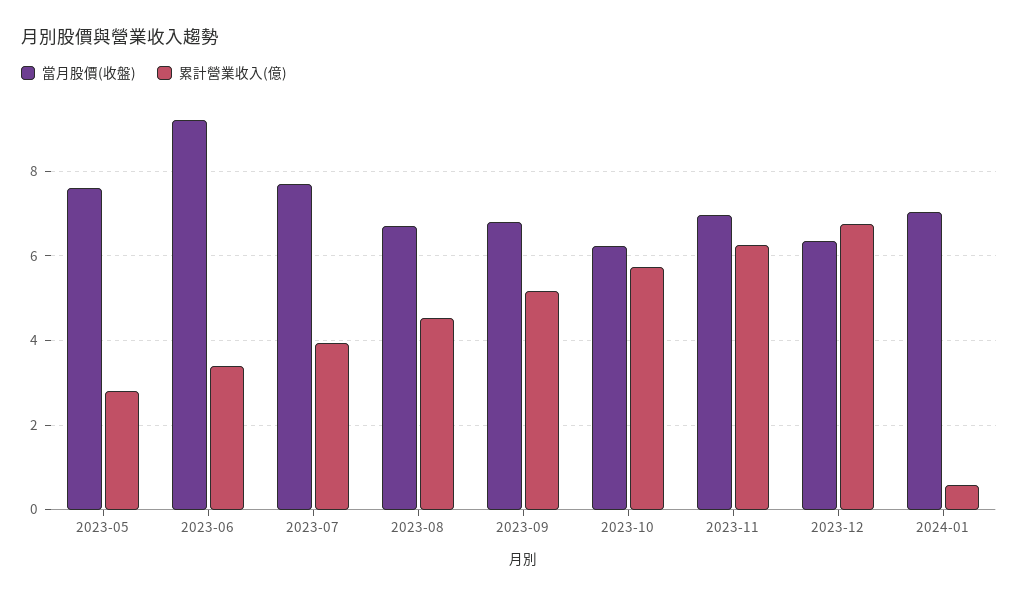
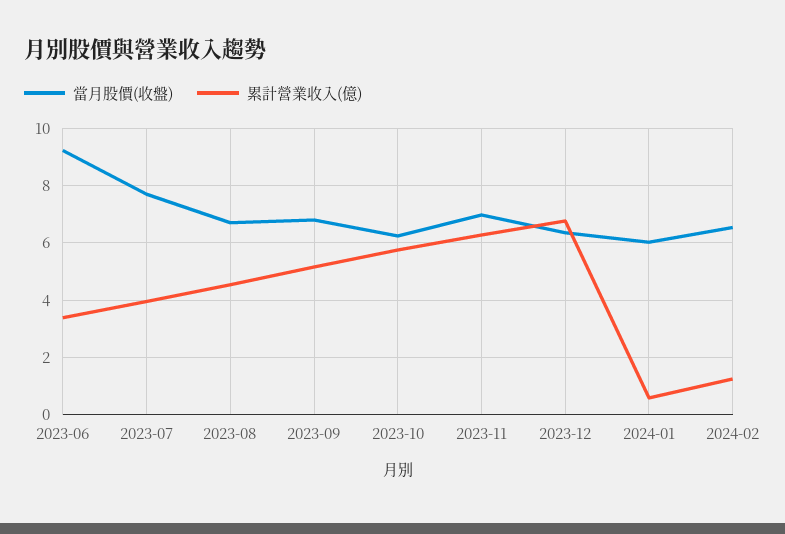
當月股價(收盤), 2023-05: 7.6 -> none
累計營業收入(億), 2023-05: 2.8 -> none
當月股價(收盤), 2024-01: 7 -> 6
當月股價(收盤), 2024-02: none -> 6.5
累計營業收入(億), 2024-02: none -> 1.25

